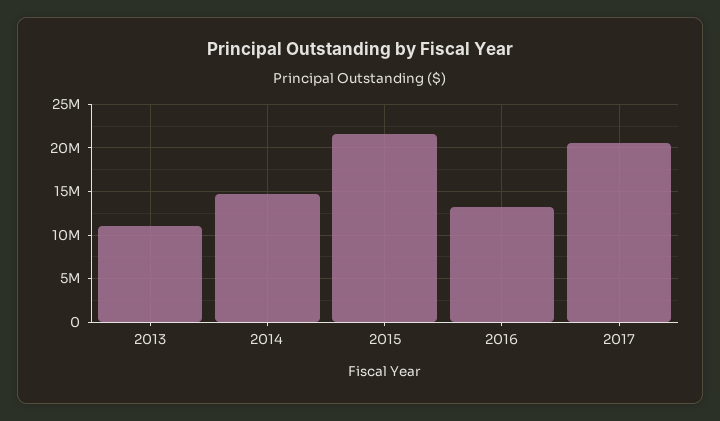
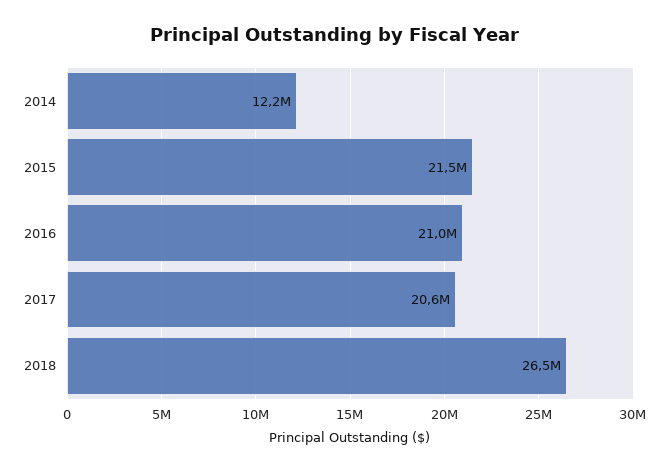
2013: 11000000 -> none
2014: 15000000 -> 12200000
2016: 13000000 -> 21000000
2018: none -> 26500000

